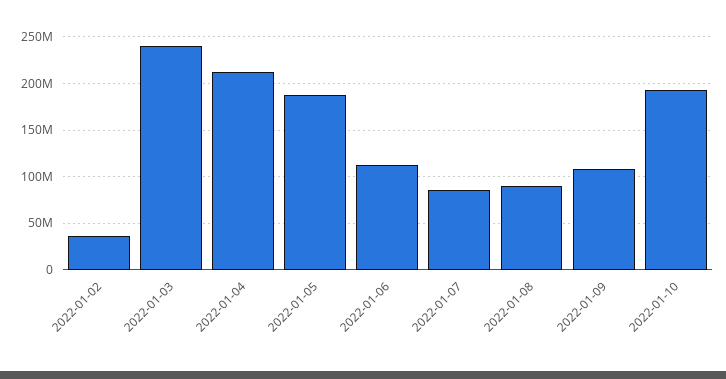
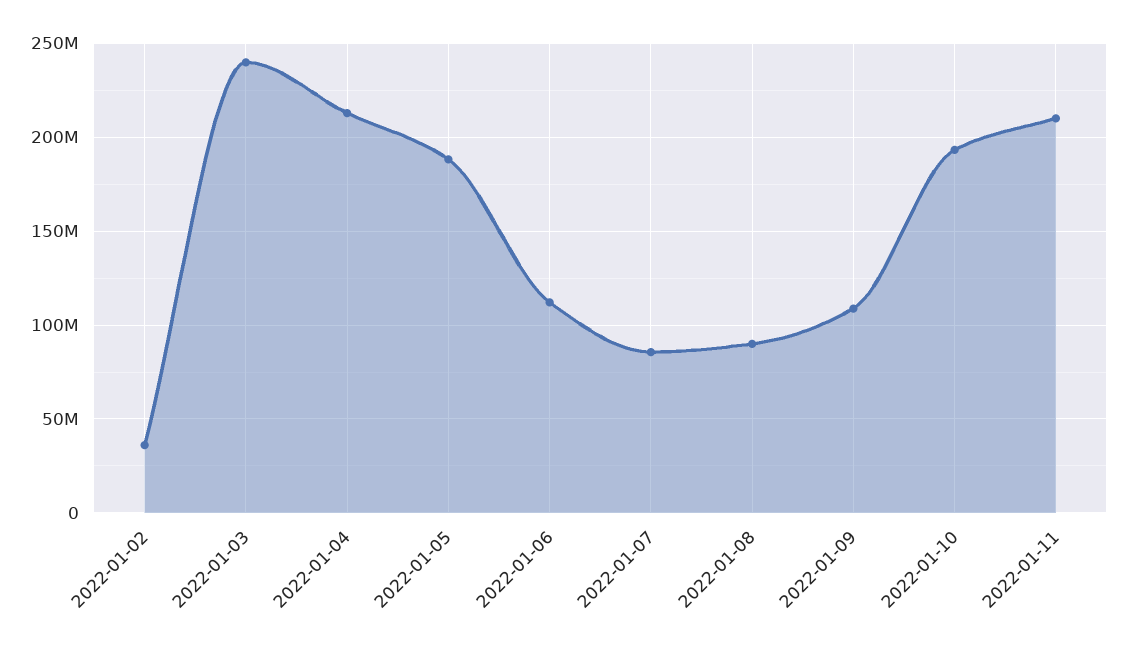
2022-01-11: none -> 210000000

